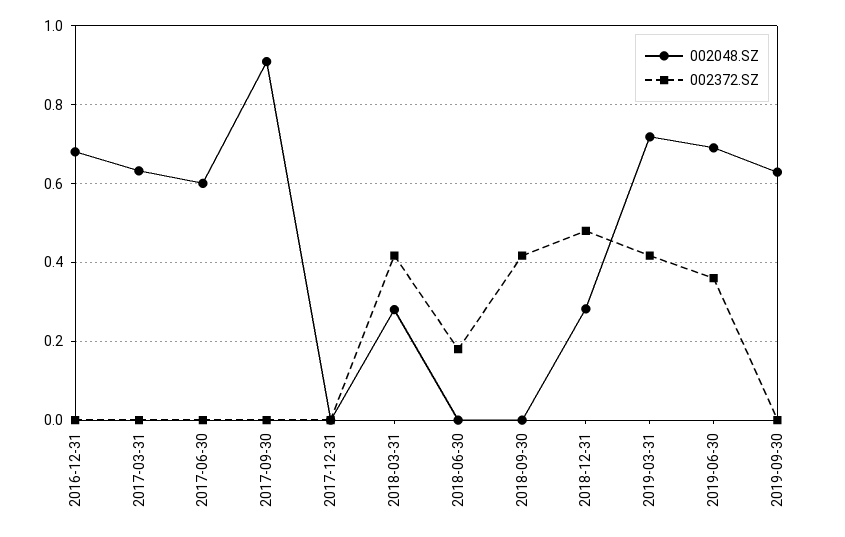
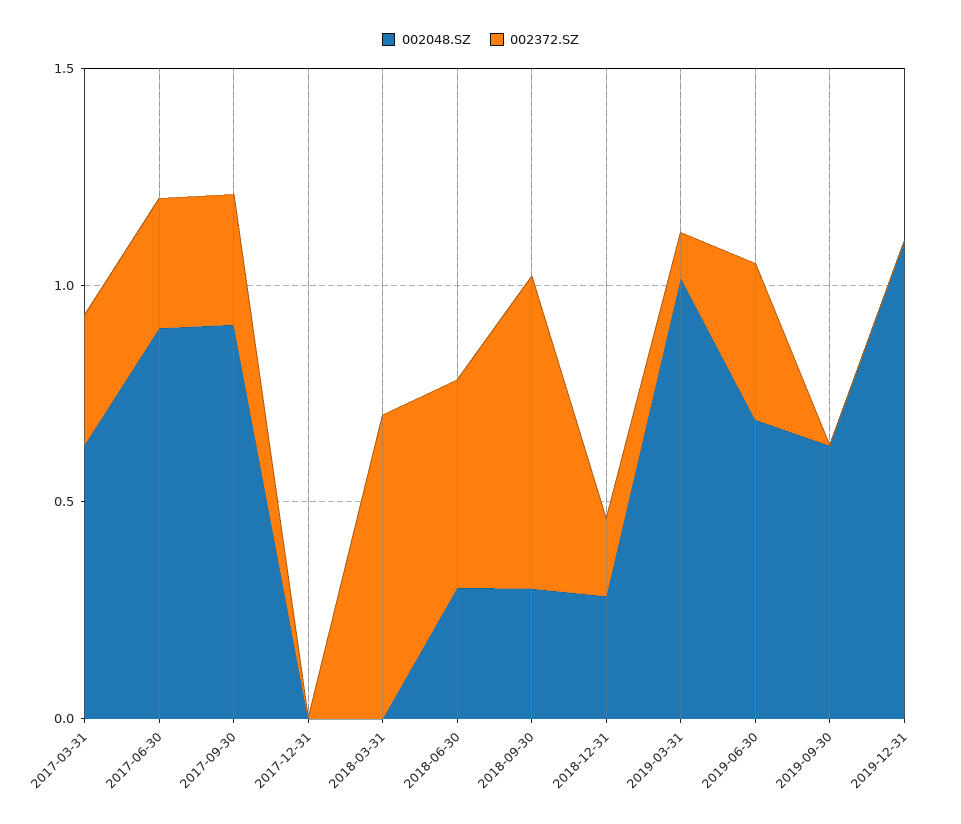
002048.SZ, 2016-12-31: 0.68 -> none
002372.SZ, 2016-12-31: 0 -> none
002372.SZ, 2017-03-31: 0 -> 0.3
002048.SZ, 2017-06-30: 0.6 -> 0.9
002372.SZ, 2017-06-30: 0 -> 0.3
002372.SZ, 2017-09-30: 0 -> 0.3
002048.SZ, 2018-03-31: 0.28 -> 0
002372.SZ, 2018-03-31: 0.42 -> 0.7
002048.SZ, 2018-06-30: 0 -> 0.3
002372.SZ, 2018-06-30: 0.18 -> 0.5
002048.SZ, 2018-09-30: 0 -> 0.3
002372.SZ, 2018-09-30: 0.42 -> 0.7
002372.SZ, 2018-12-31: 0.48 -> 0.2
002048.SZ, 2019-03-31: 0.72 -> 1
002372.SZ, 2019-03-31: 0.42 -> 0.1
002048.SZ, 2019-12-31: none -> 1.1
002372.SZ, 2019-12-31: none -> 0

